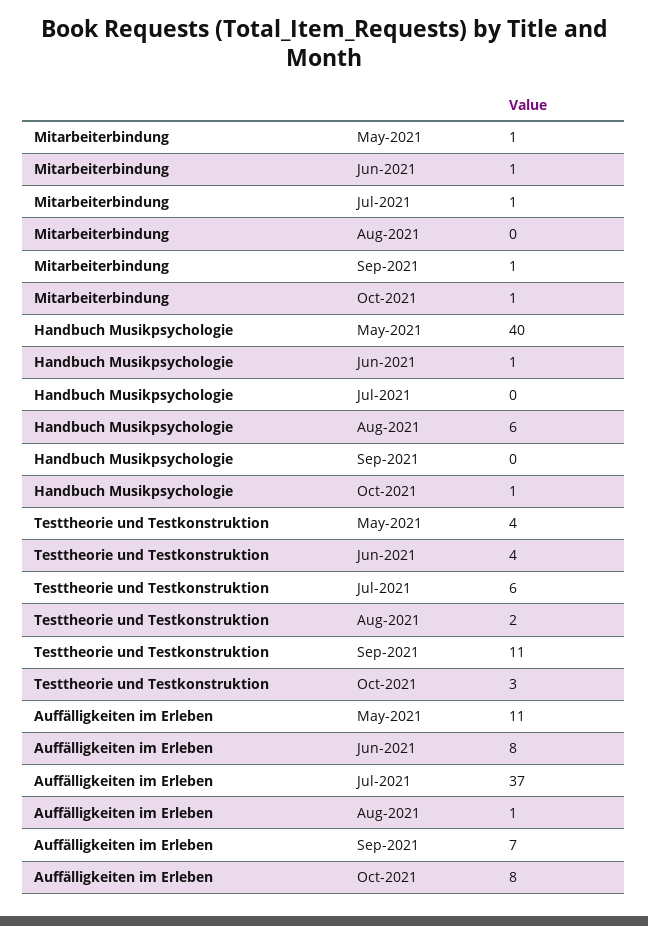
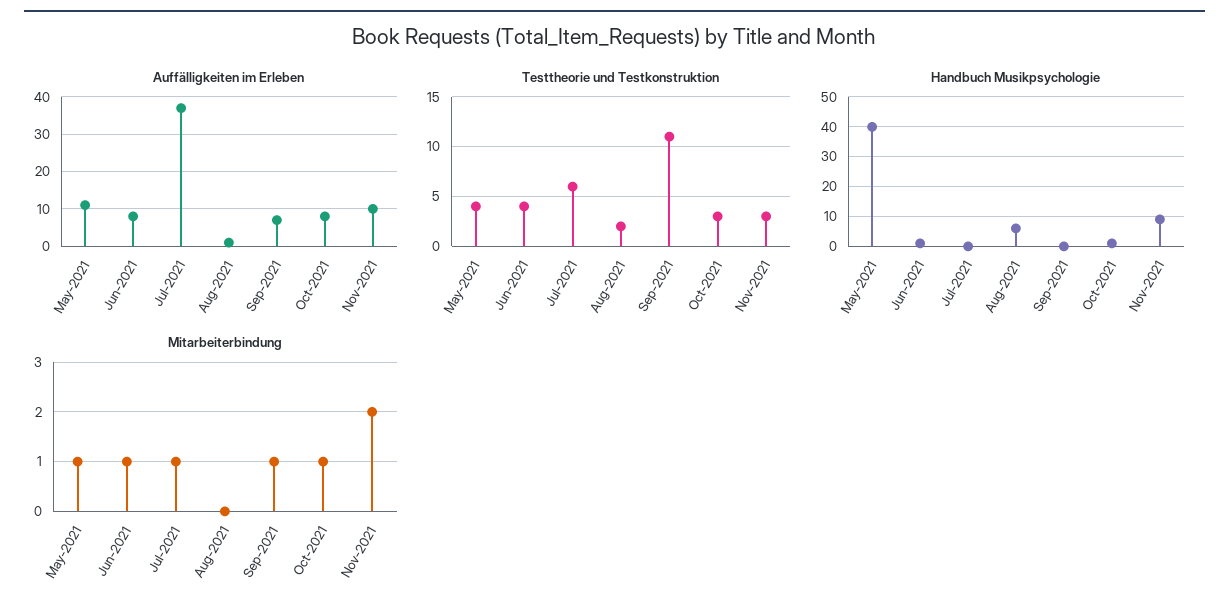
Auffälligkeiten im Erleben, Nov-2021: none -> 10
Testtheorie und Testkonstruktion, Nov-2021: none -> 3
Handbuch Musikpsychologie, Nov-2021: none -> 10
Mitarbeiterbindung, Nov-2021: none -> 2

